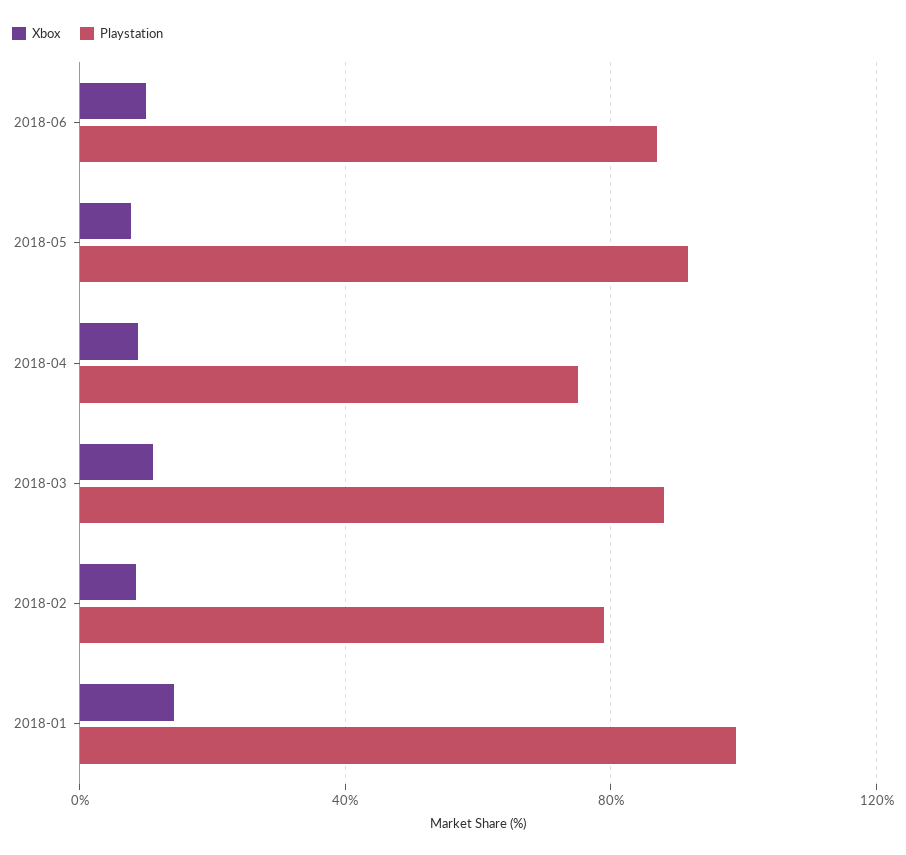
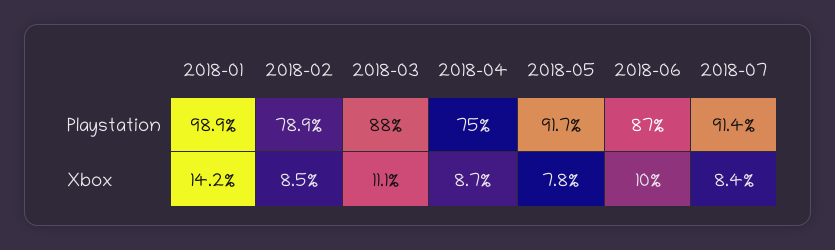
Playstation, 2018-07: none -> 91.4
Xbox, 2018-07: none -> 8.4

